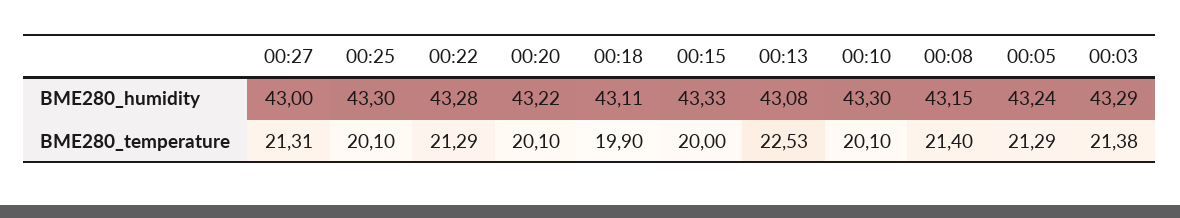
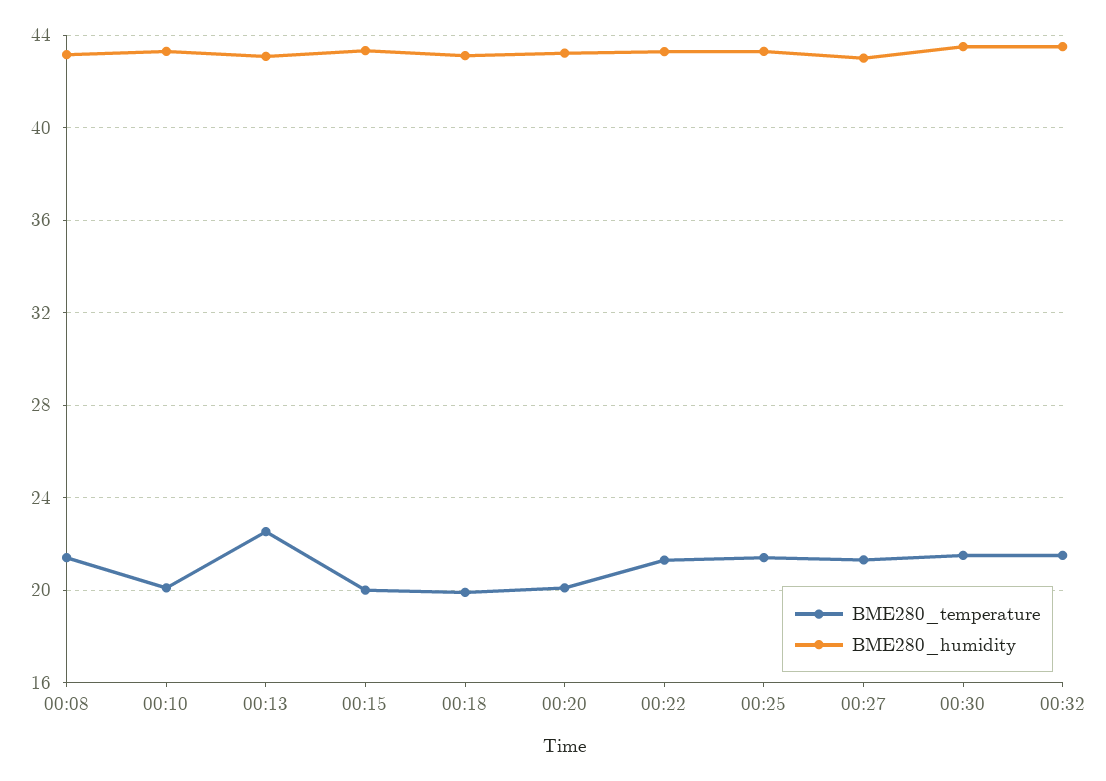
BME280_humidity, 00:05: 43.24 -> none
BME280_humidity, 00:03: 43.29 -> none
BME280_temperature, 00:25: 20.1 -> 21.5
BME280_temperature, 00:05: 21.29 -> none
BME280_temperature, 00:03: 21.38 -> none
BME280_temperature, 00:30: none -> 21.5
BME280_humidity, 00:30: none -> 43.5
BME280_temperature, 00:32: none -> 21.5
BME280_humidity, 00:32: none -> 43.5

